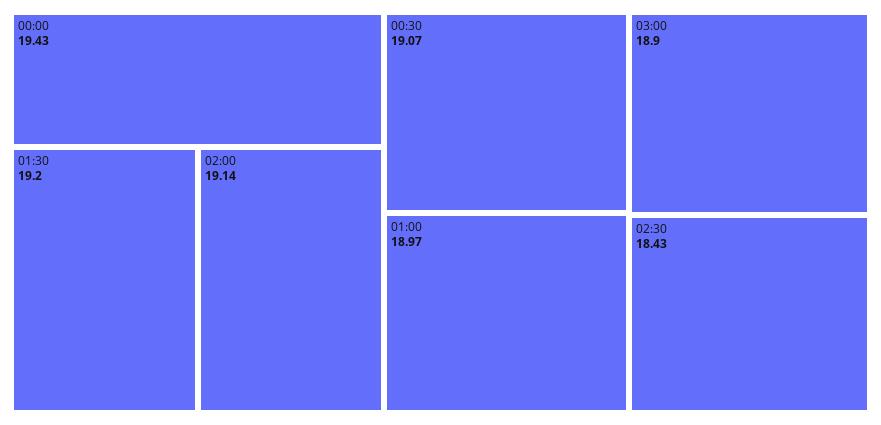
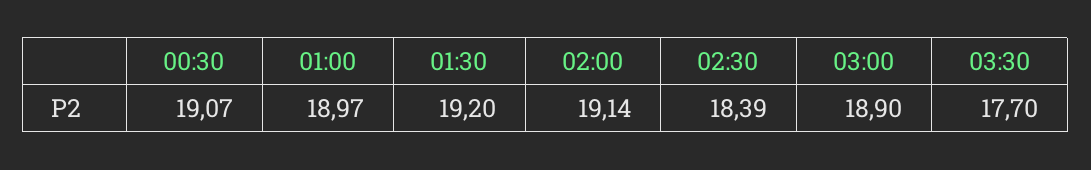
00:00: 19.43 -> none
02:30: 18.43 -> 18.39
03:30: none -> 17.7

